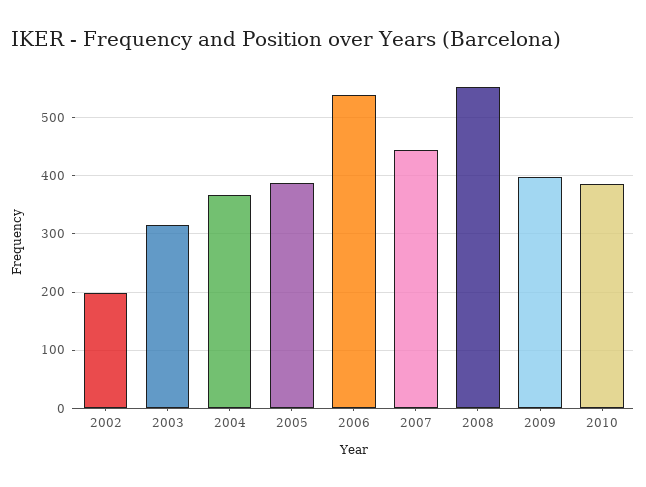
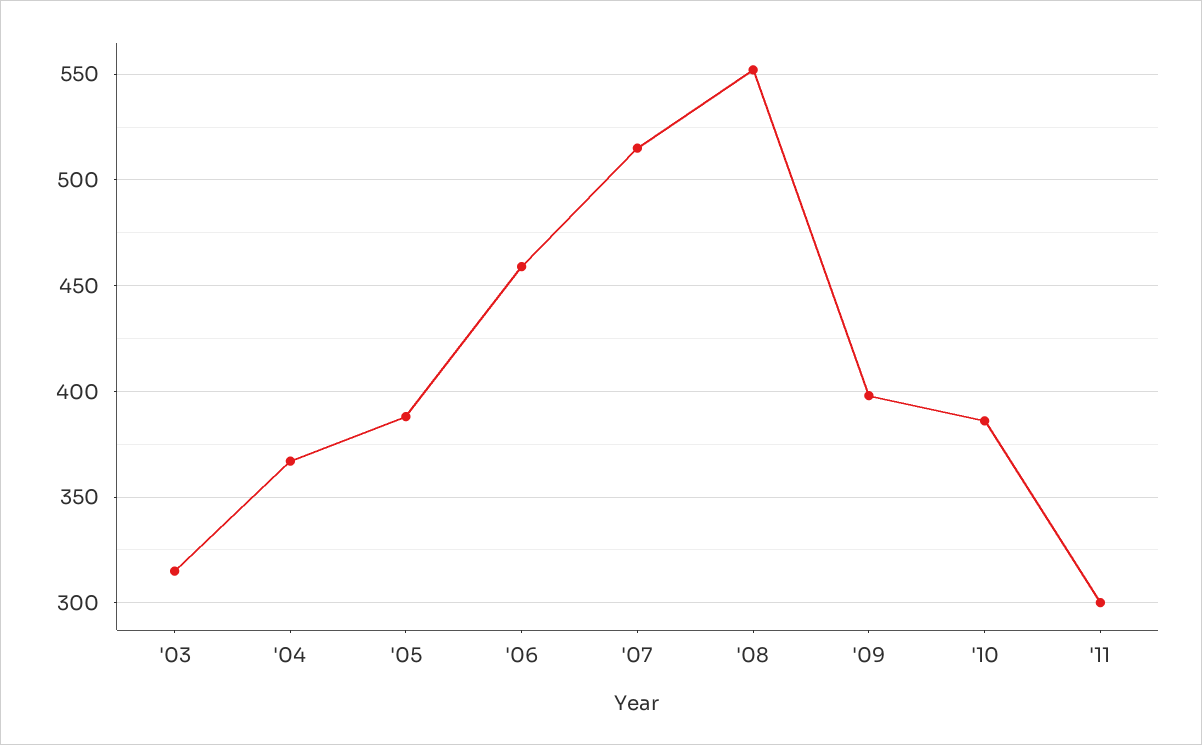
2002: 200 -> none
2006: 540 -> 460
2007: 440 -> 515
'11: none -> 300

